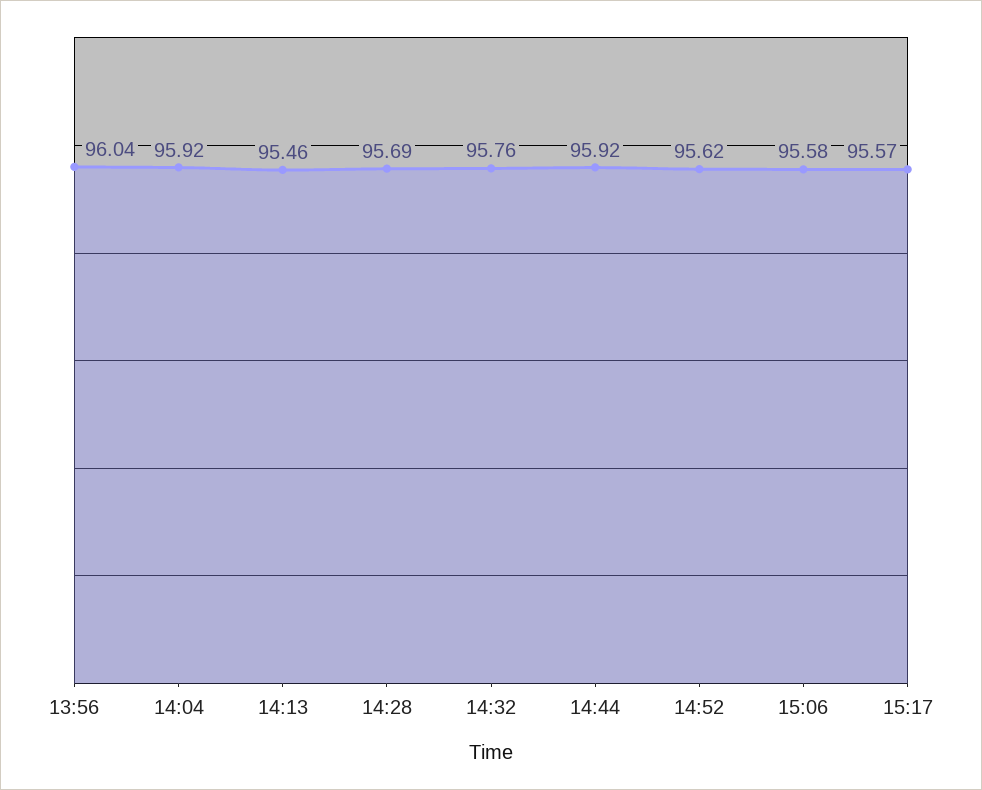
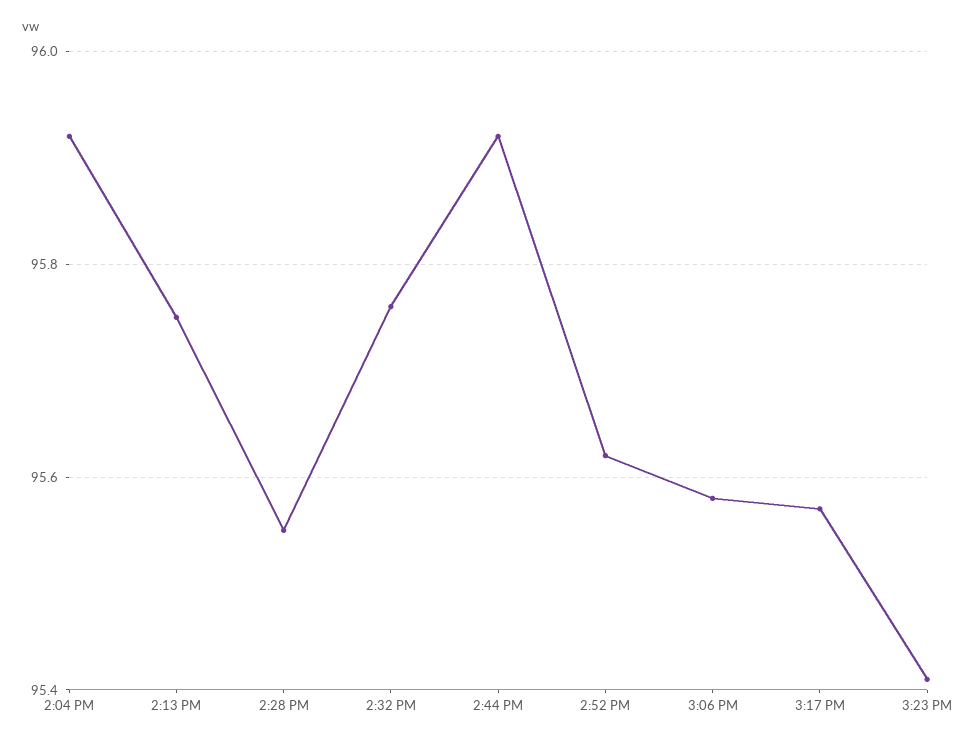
13:56: 96.04 -> none
14:13: 95.46 -> 95.75
14:28: 95.69 -> 95.55
3:23 PM: none -> 95.4

